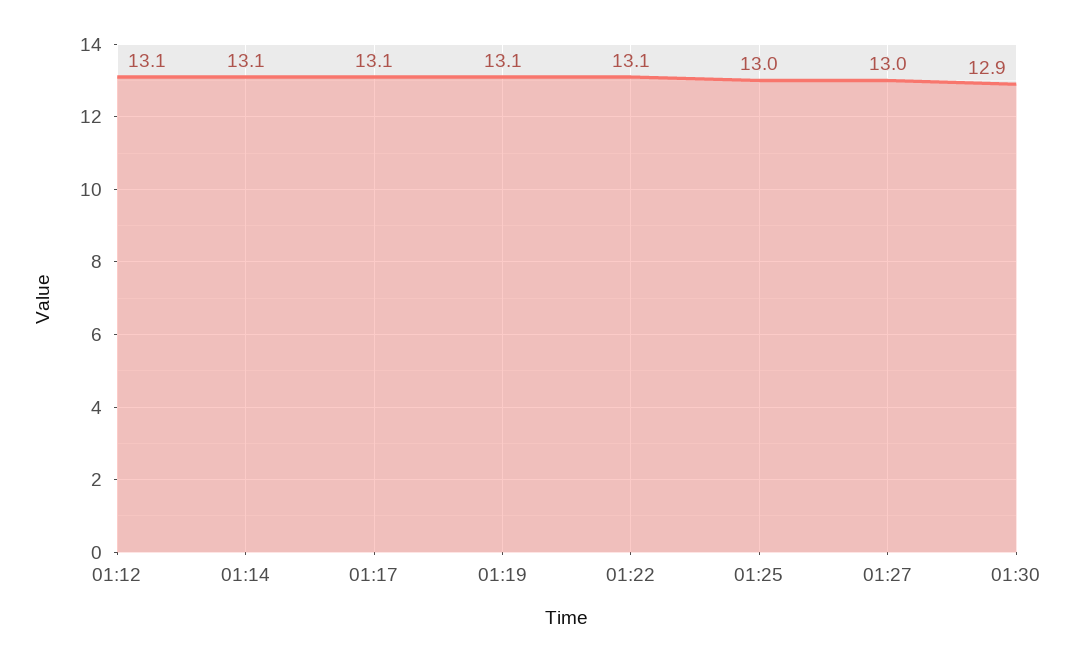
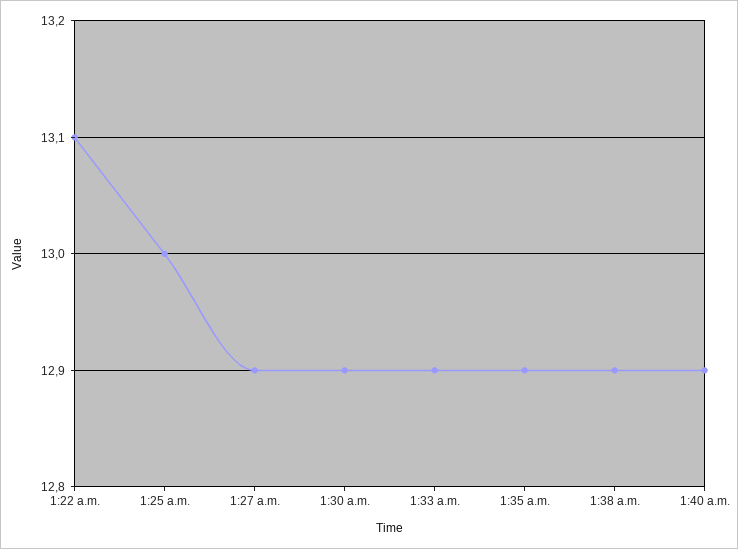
01:12: 13.1 -> none
01:14: 13.1 -> none
01:17: 13.1 -> none
01:19: 13.1 -> none
01:27: 13 -> 12.9
1:33 a.m.: none -> 12.9
1:35 a.m.: none -> 12.9
1:38 a.m.: none -> 12.9
1:40 a.m.: none -> 12.9

